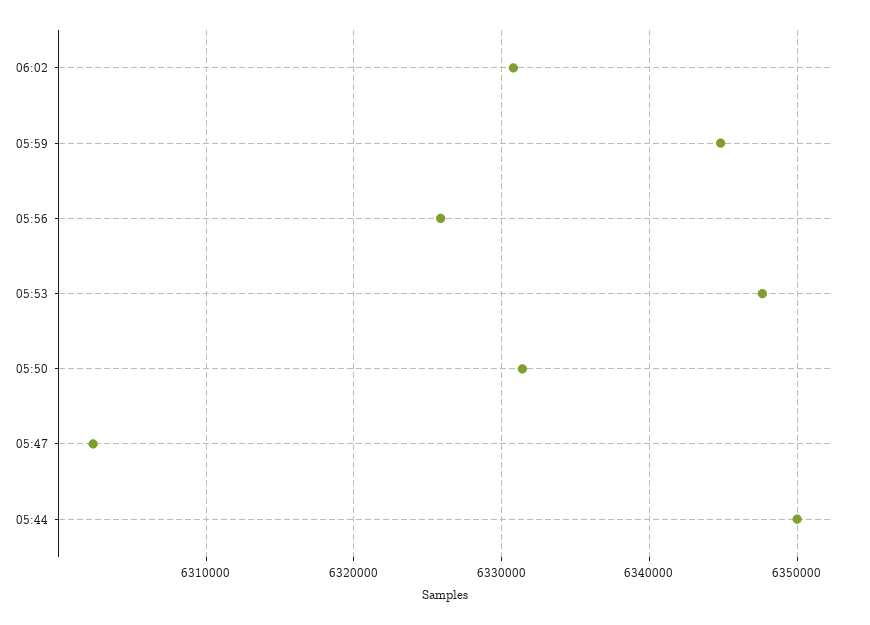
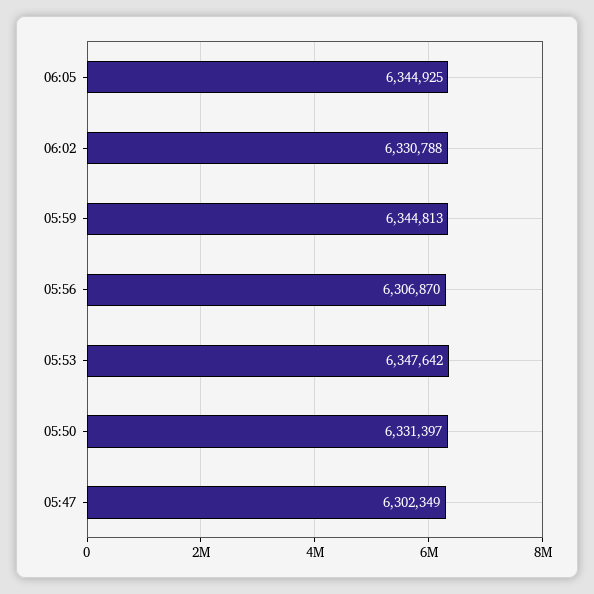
05:56: 6326000 -> 6306870
05:44: 6350000 -> none
06:05: none -> 6344925

